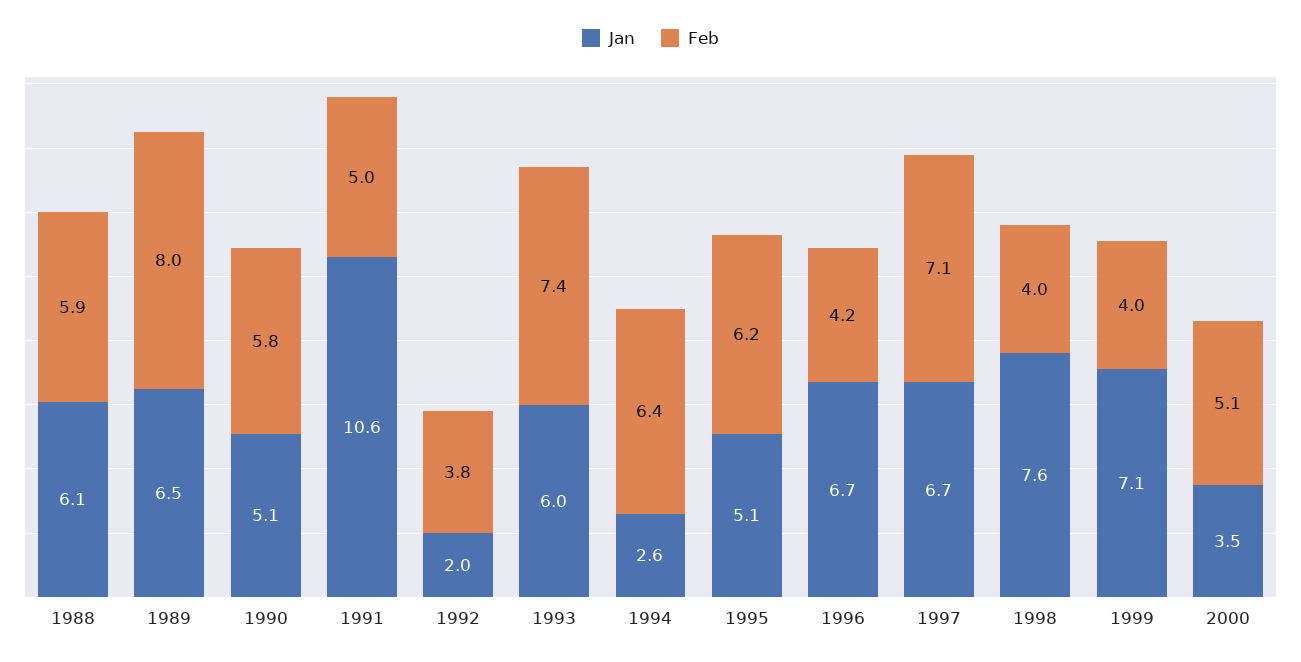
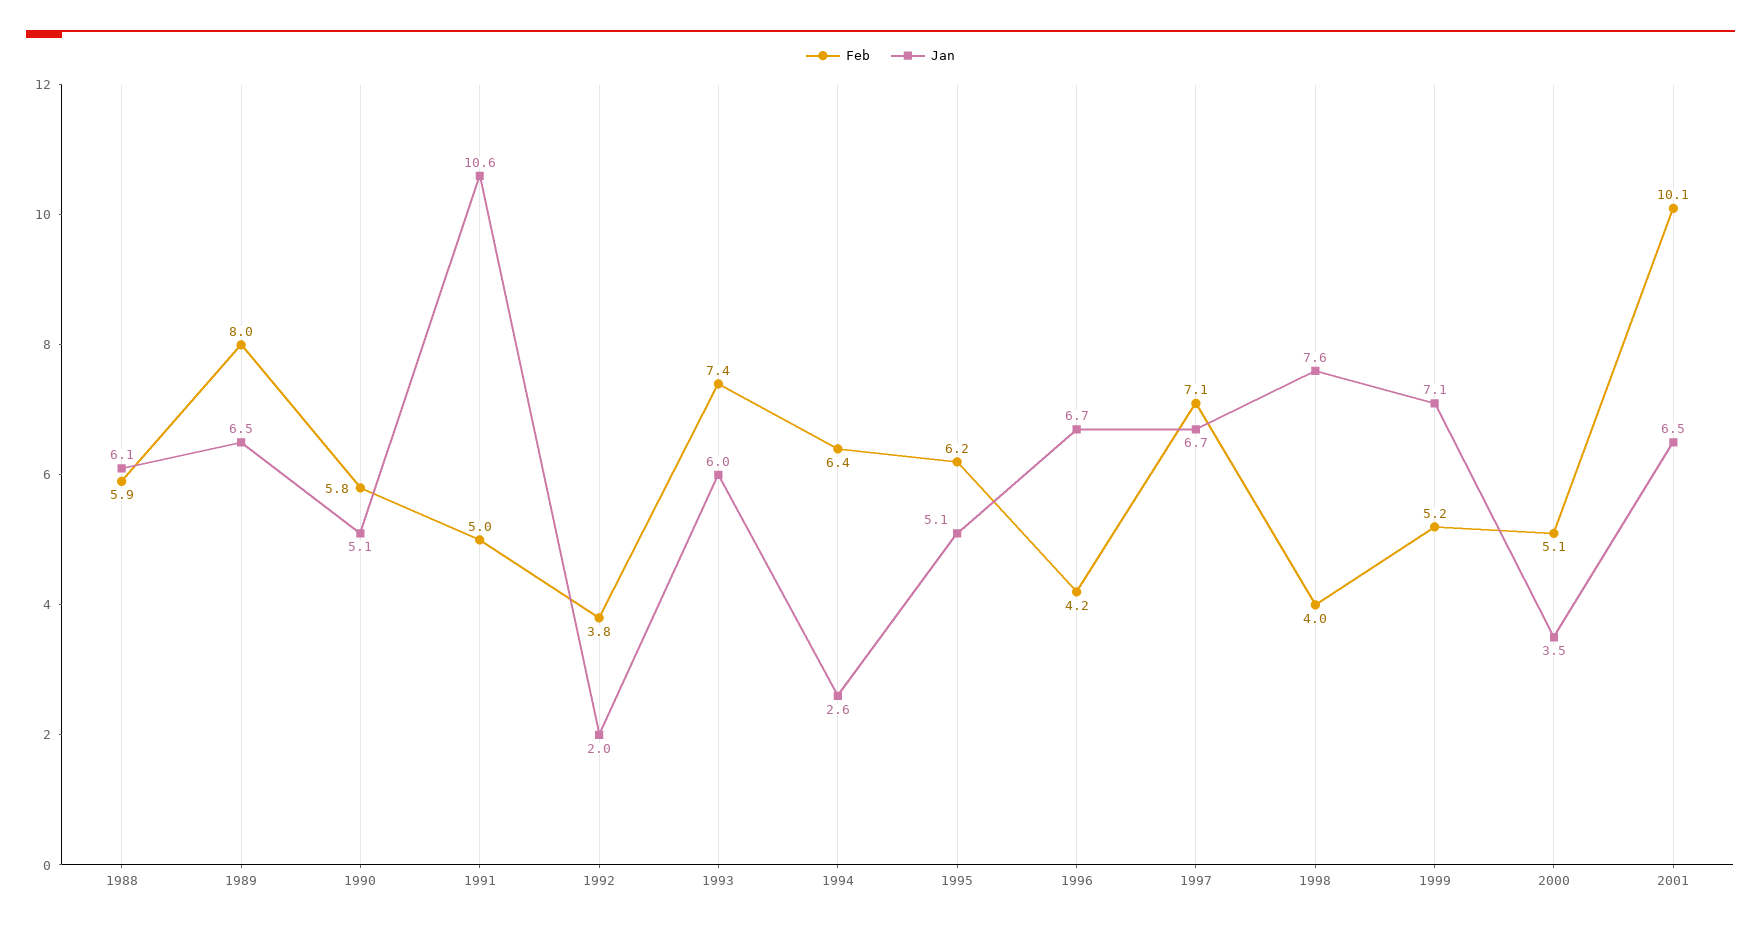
Feb, 1999: 4 -> 5.2
Feb, 2001: none -> 10.1
Jan, 2001: none -> 6.5

